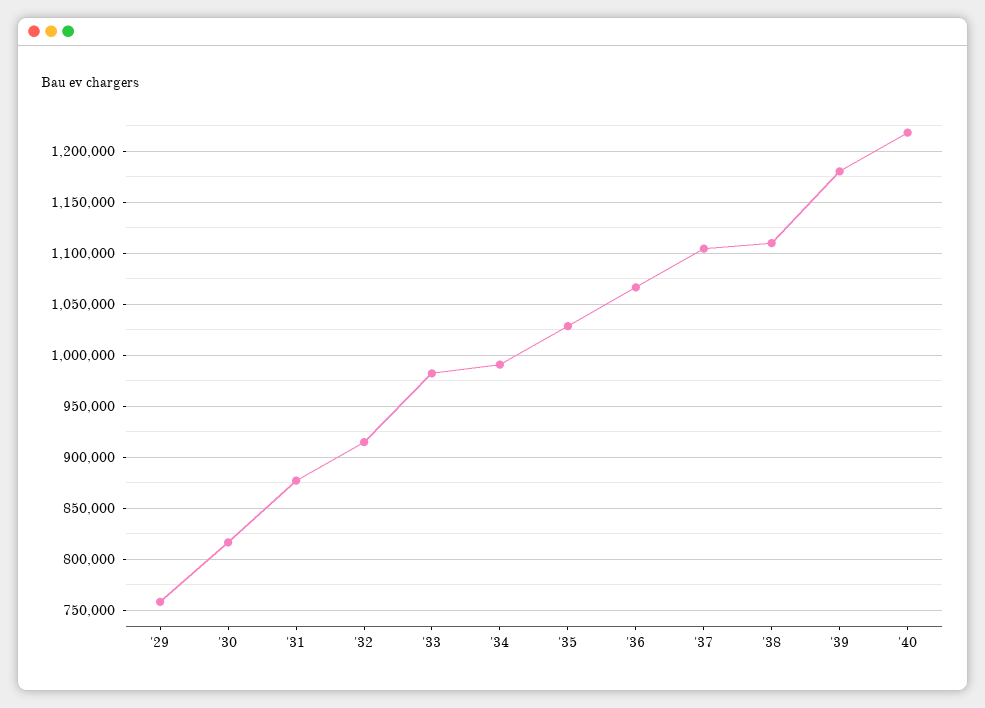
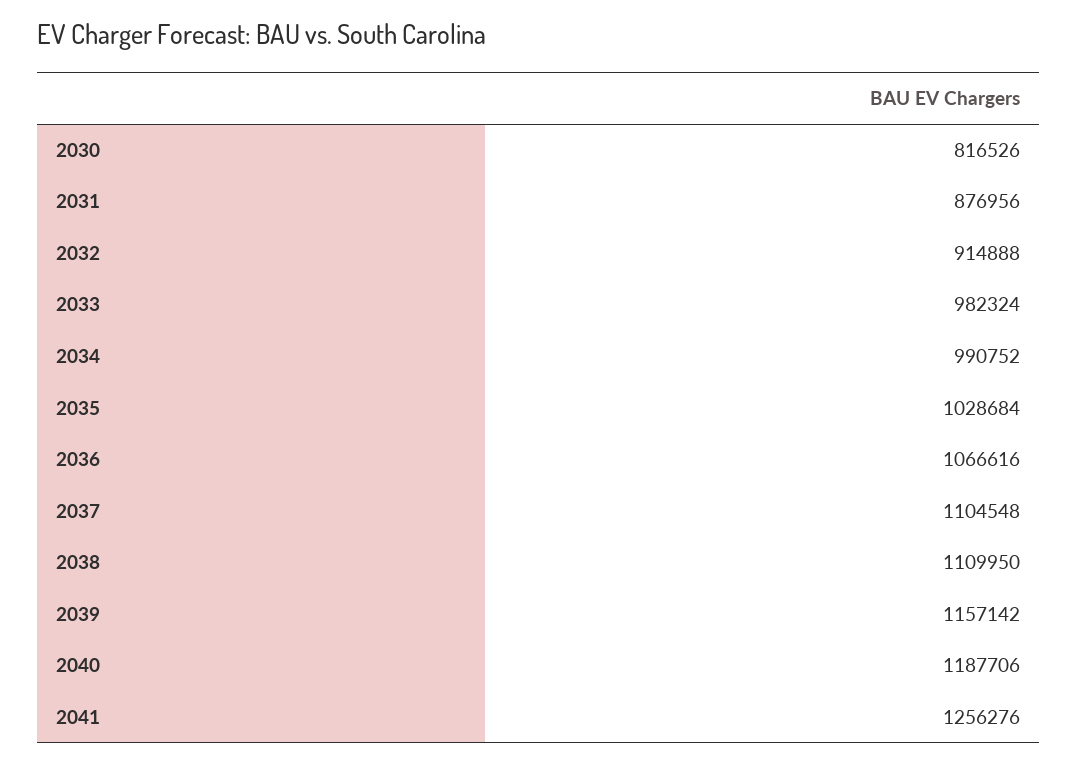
'29: 760000 -> none
'39: 1180000 -> 1157142
'40: 1220000 -> 1187706
2041: none -> 1256276

